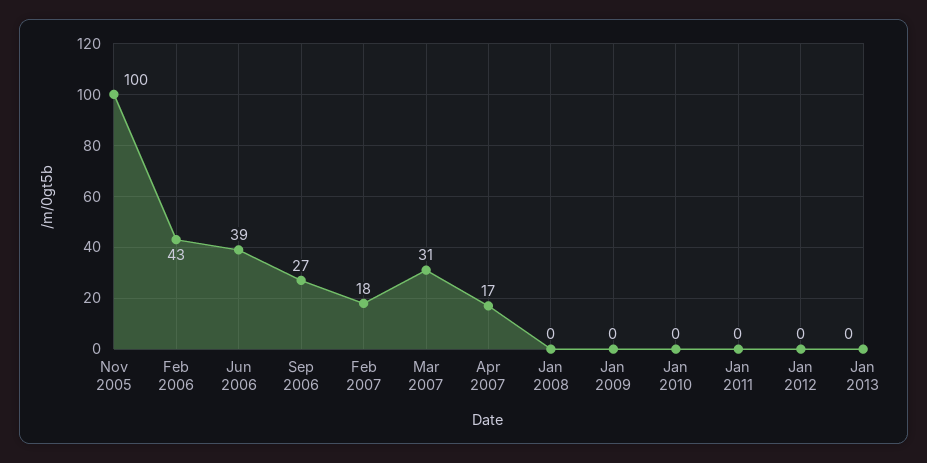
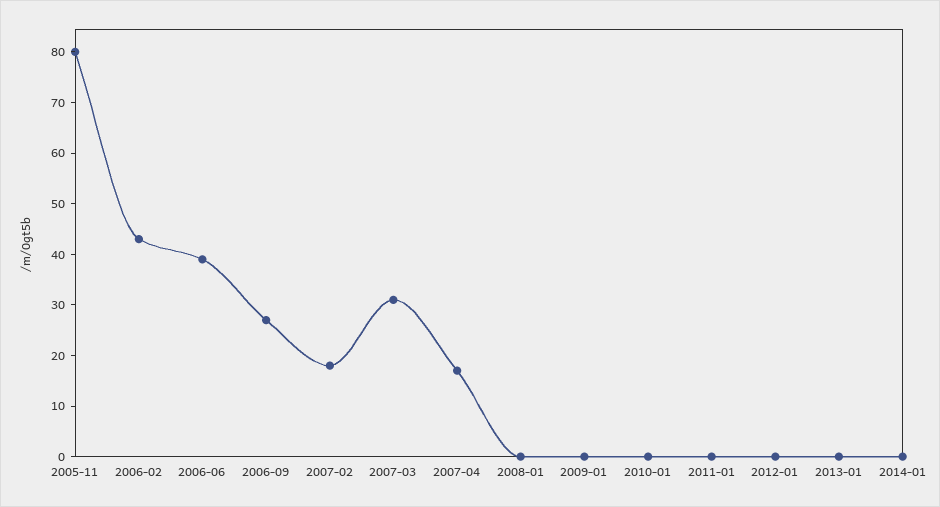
Nov 2005: 100 -> 80
2014-01: none -> 0

